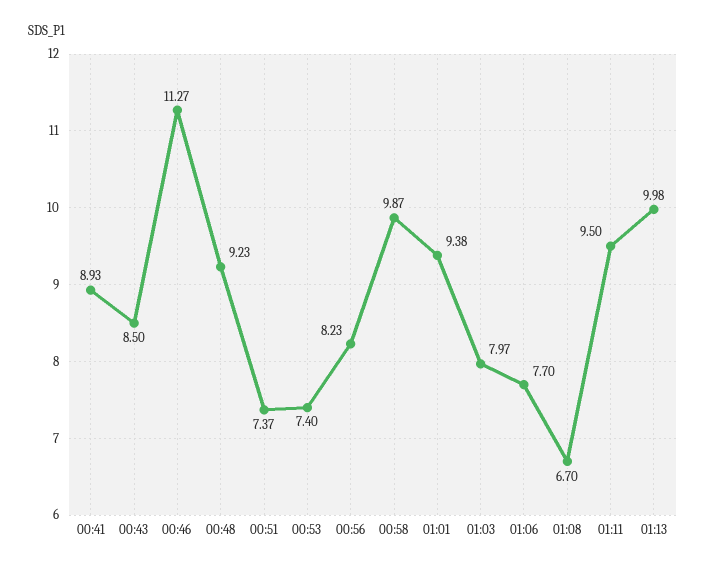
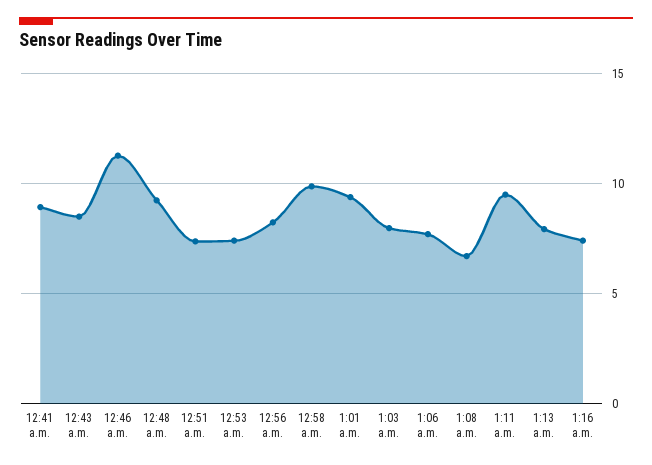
01:13: 9.98 -> 8
1:16 a.m.: none -> 7.5

